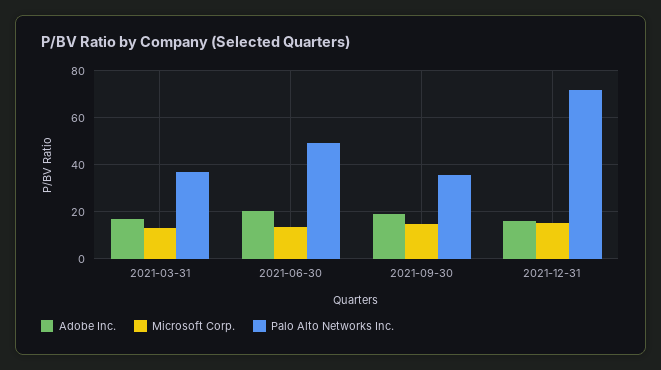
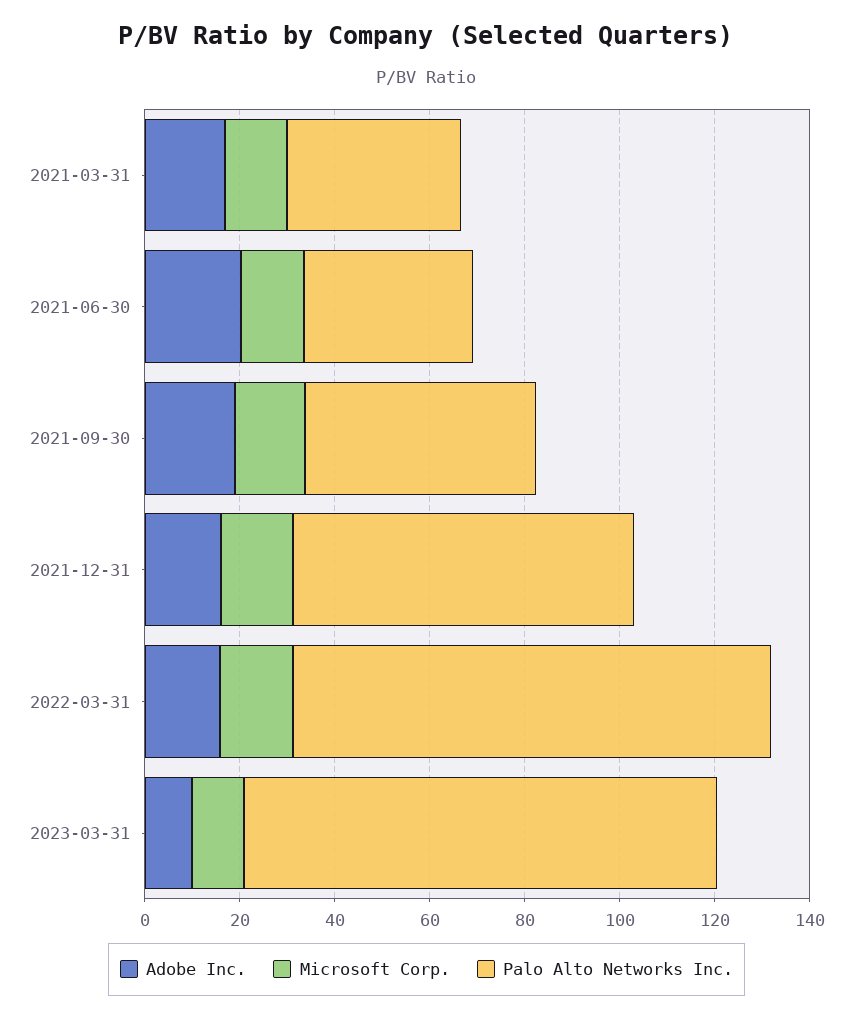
Palo Alto Networks Inc., 2021-06-30: 50 -> 35
Palo Alto Networks Inc., 2021-09-30: 35 -> 50
Adobe Inc., 2022-03-31: none -> 15
Microsoft Corp., 2022-03-31: none -> 15
Palo Alto Networks Inc., 2022-03-31: none -> 100
Adobe Inc., 2023-03-31: none -> 10
Microsoft Corp., 2023-03-31: none -> 10
Palo Alto Networks Inc., 2023-03-31: none -> 100

